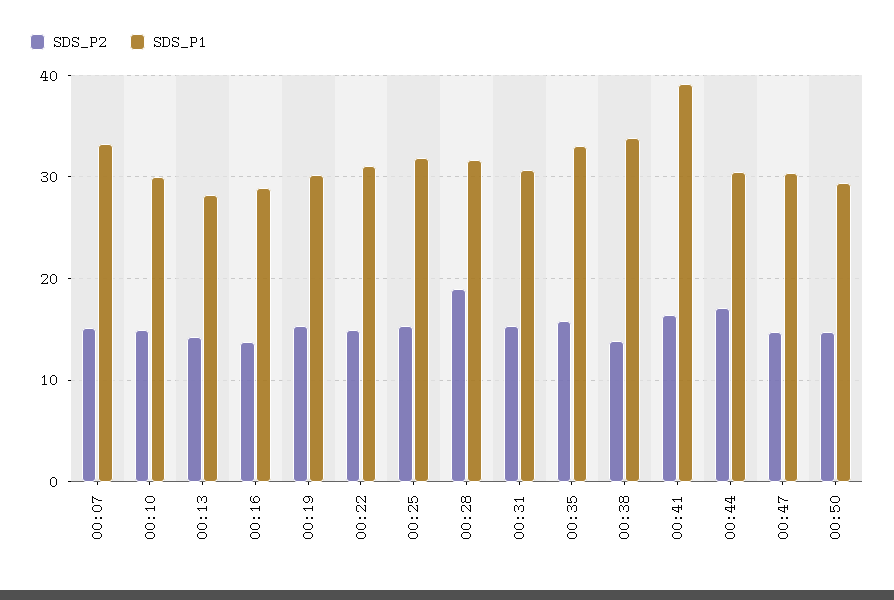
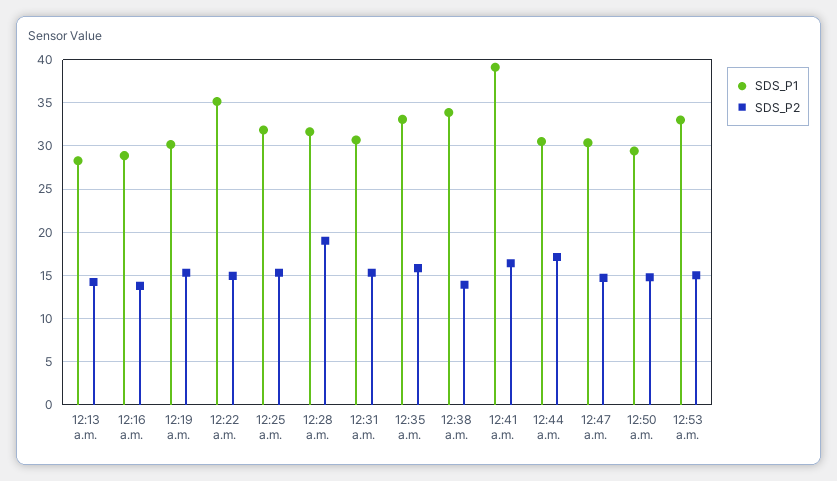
SDS_P2, 00:07: 15 -> none
SDS_P1, 00:07: 33 -> none
SDS_P2, 00:10: 15 -> none
SDS_P1, 00:10: 30 -> none
SDS_P1, 00:22: 31 -> 35
SDS_P1, 12:53 a.m.: none -> 33
SDS_P2, 12:53 a.m.: none -> 15

